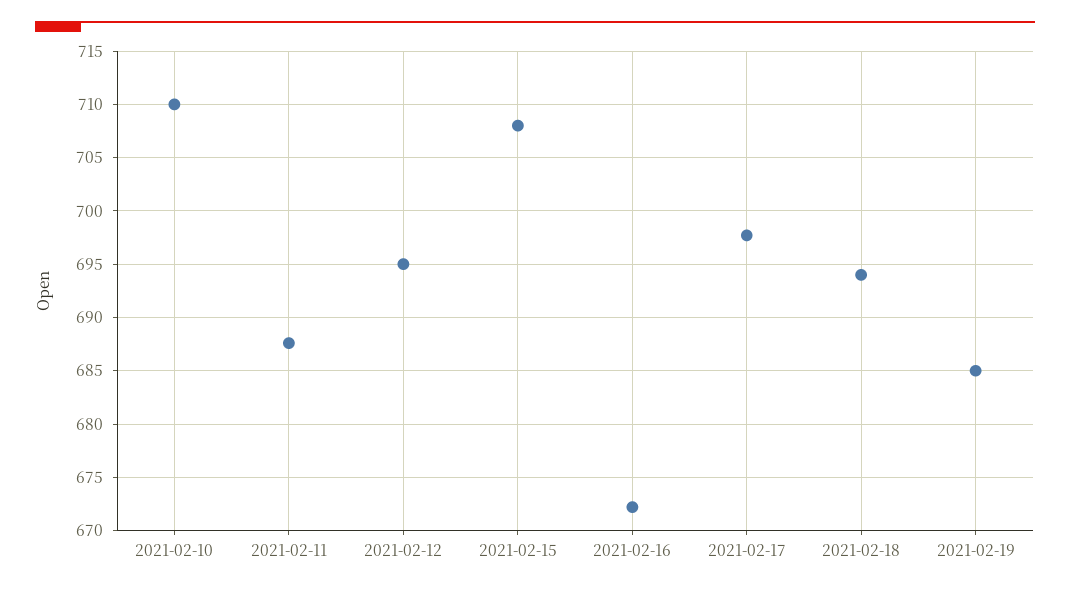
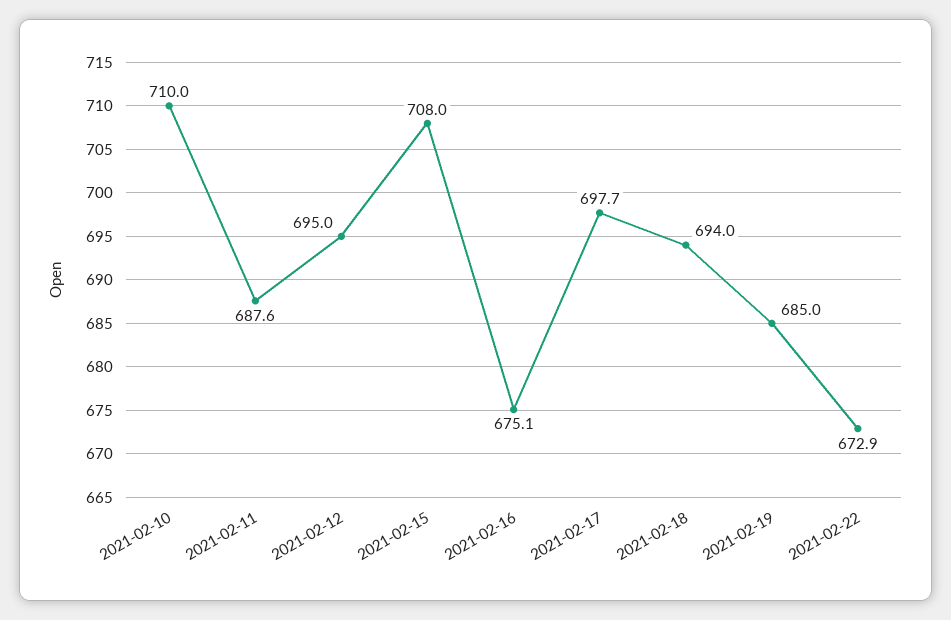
2021-02-16: 672 -> 675.1
2021-02-22: none -> 672.9

